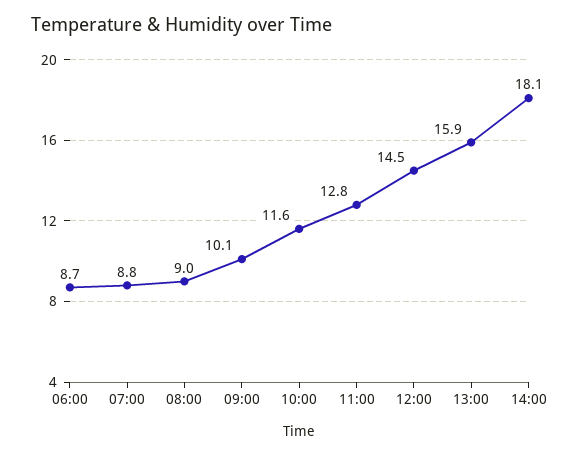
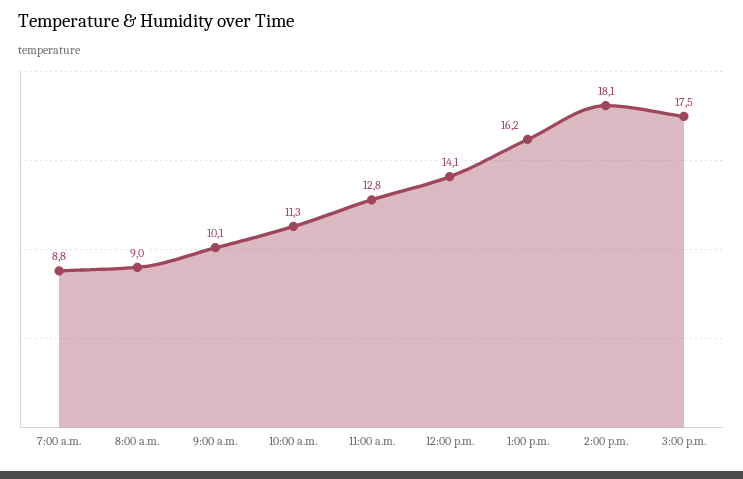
06:00: 8.7 -> none
10:00: 11.6 -> 11.3
12:00: 14.5 -> 14.1
13:00: 15.9 -> 16.2
3:00 p.m.: none -> 17.5

